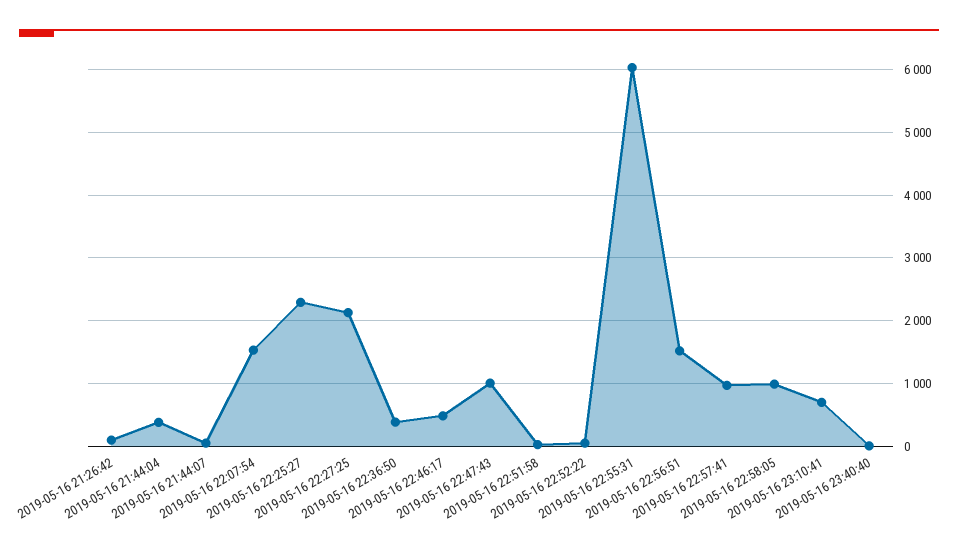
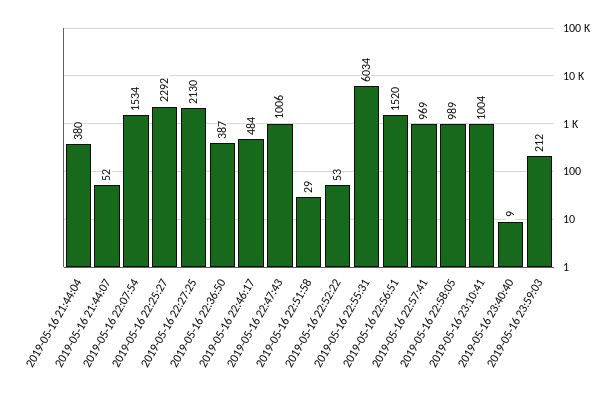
2019-05-16 21:26:42: 100 -> none
2019-05-16 23:10:41: 700 -> 1004
2019-05-16 23:59:03: none -> 212

